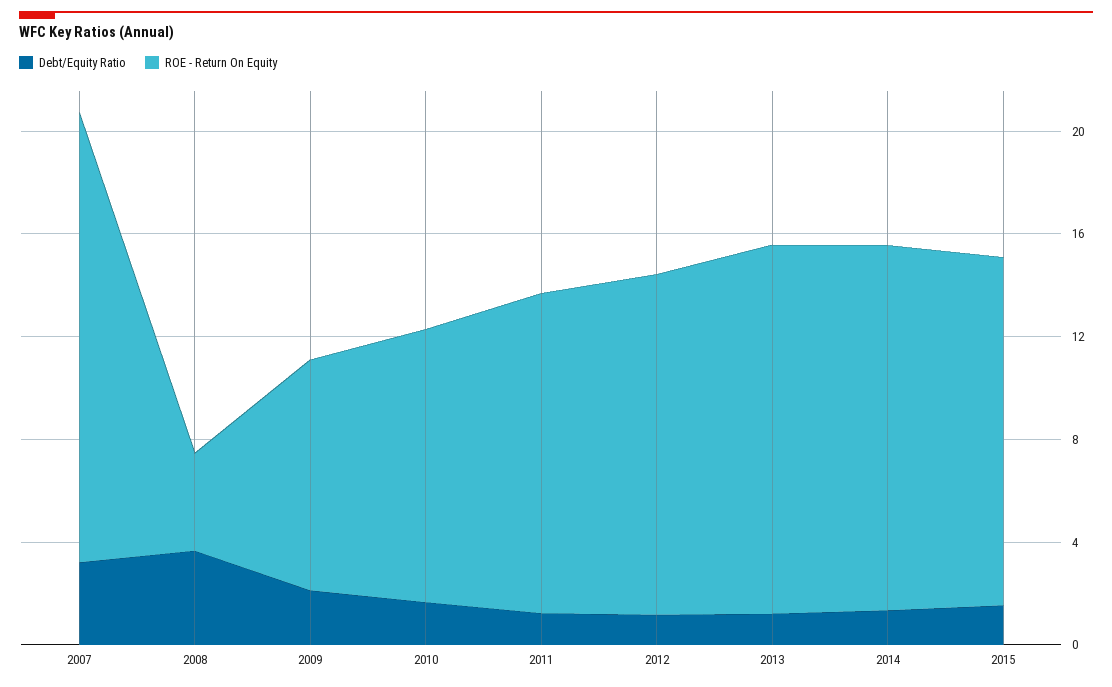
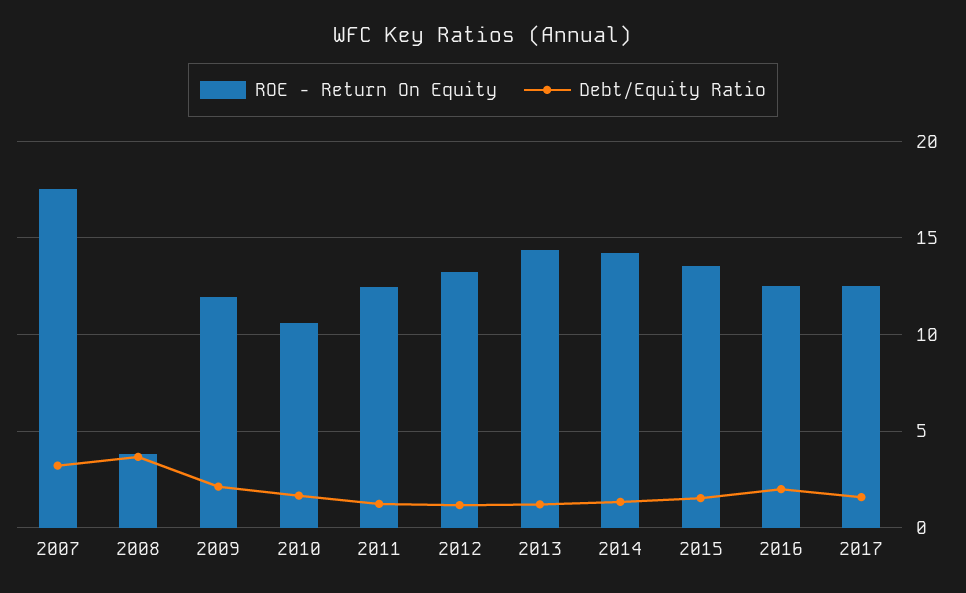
ROE - Return On Equity, 2009: 9 -> 12
ROE - Return On Equity, 2016: none -> 12.5
Debt/Equity Ratio, 2016: none -> 2
ROE - Return On Equity, 2017: none -> 12.5
Debt/Equity Ratio, 2017: none -> 1.5

